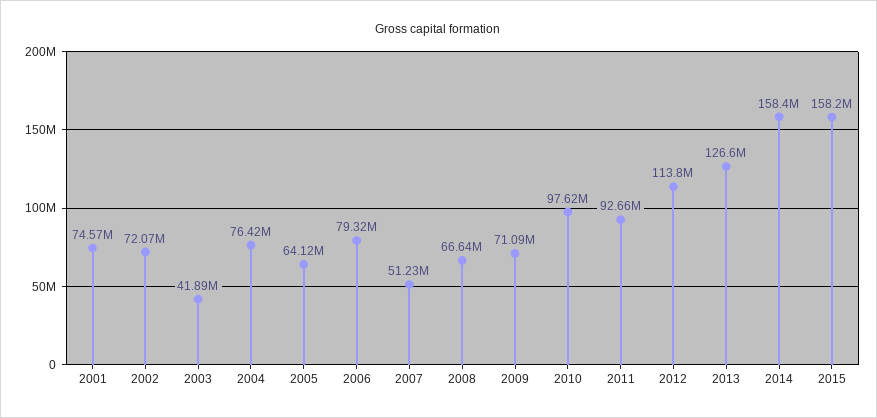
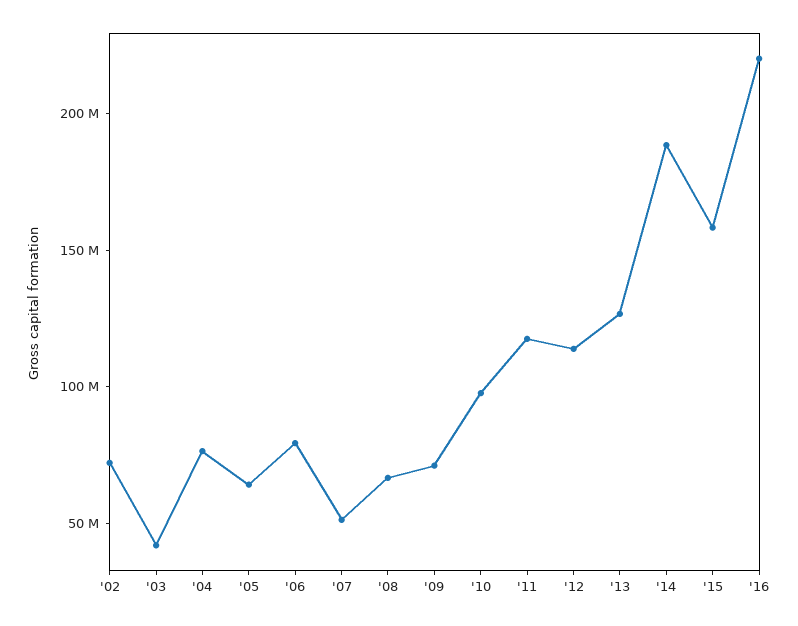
2001: 74570000 -> none
2011: 92660000 -> 120000000
2014: 158400000 -> 190000000
'16: none -> 220000000

